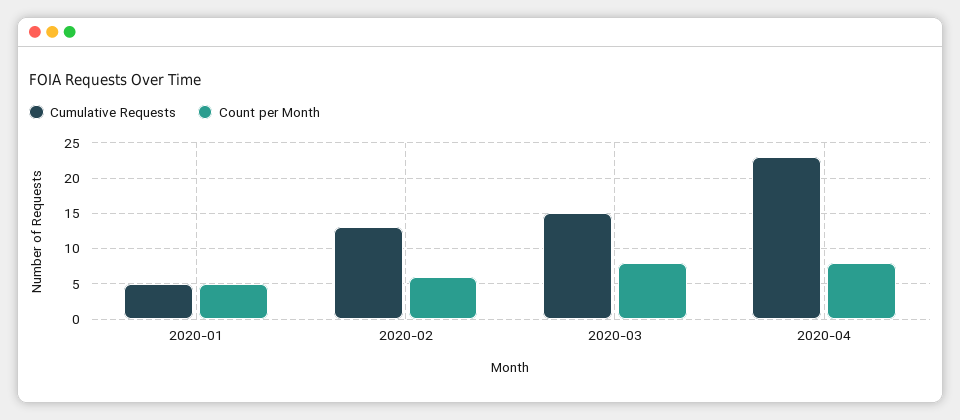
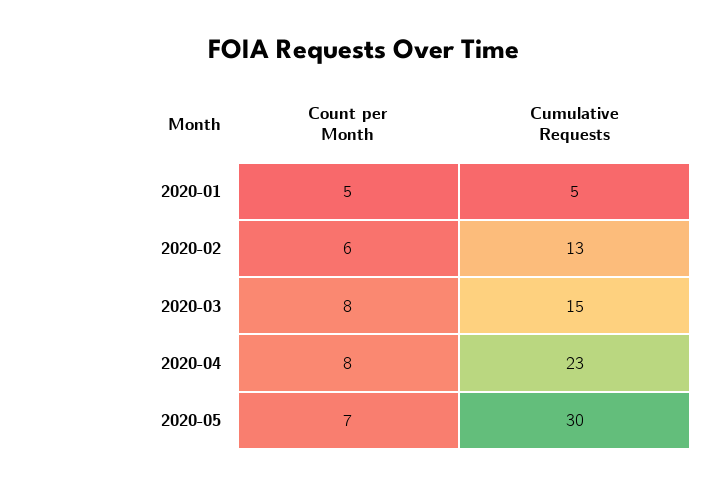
Count per Month, 2020-05: none -> 7
Cumulative Requests, 2020-05: none -> 30

